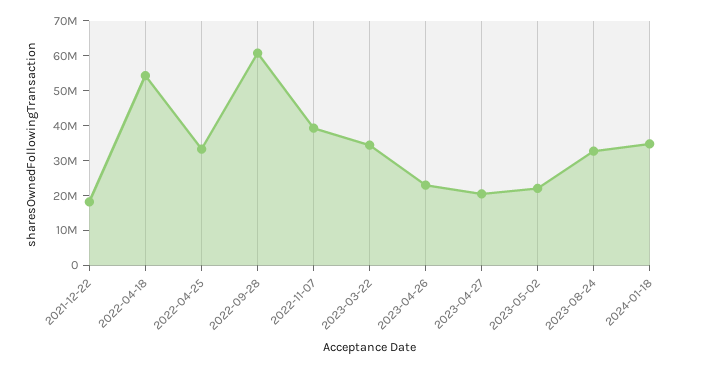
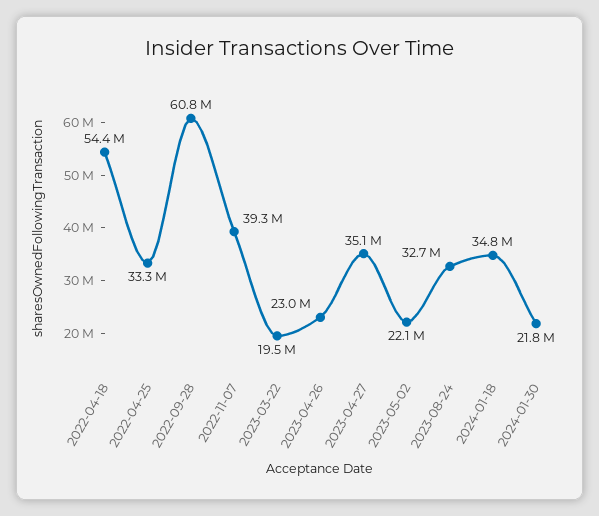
2021-12-22: 17500000 -> none
2023-03-22: 35000000 -> 19500000
2023-04-27: 20000000 -> 35100000
2024-01-30: none -> 21800000

